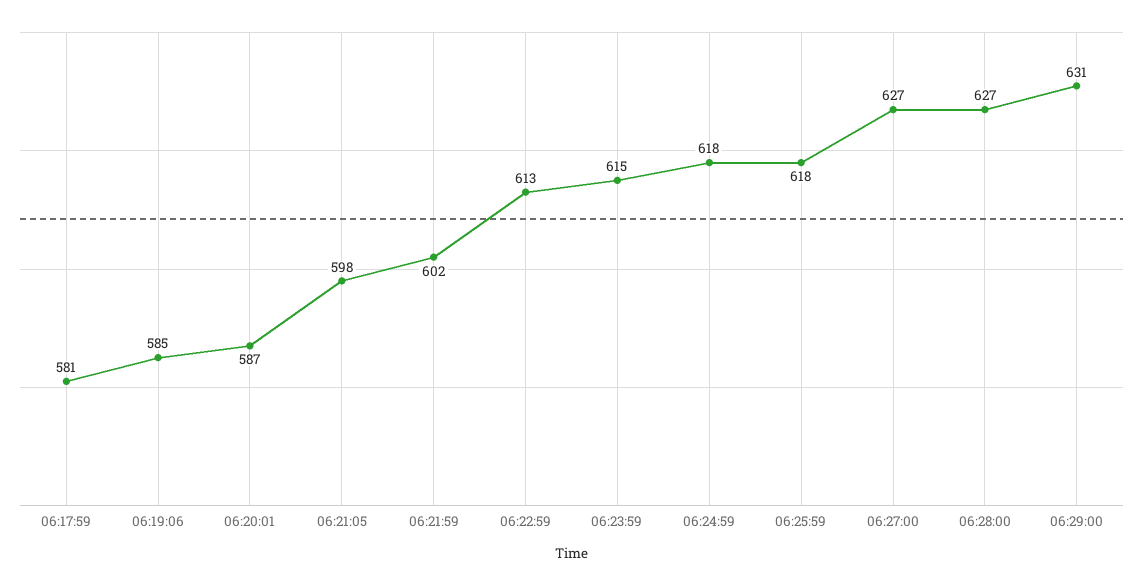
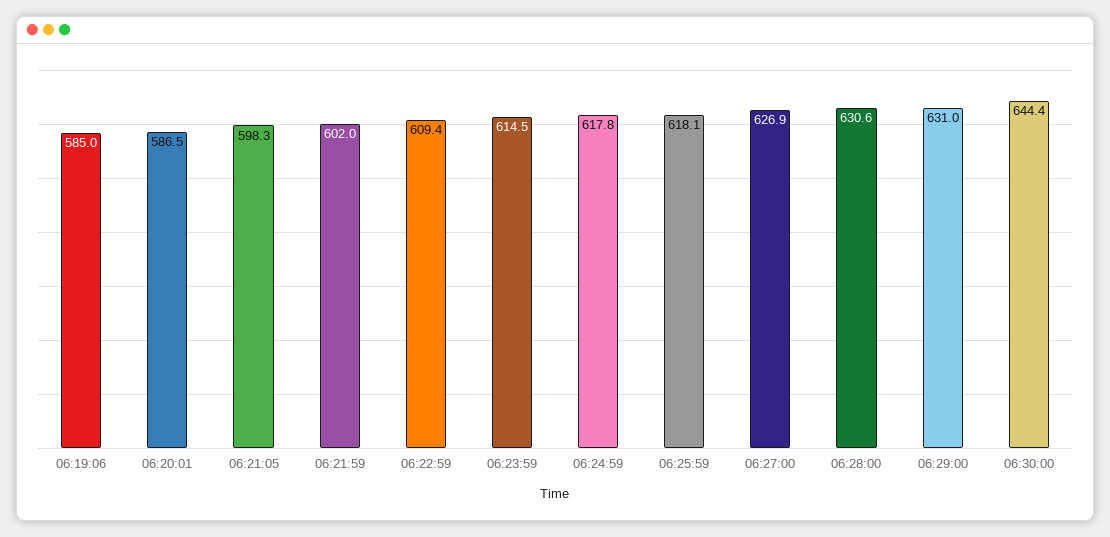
06:17:59: 581 -> none
06:22:59: 613 -> 609.4
06:28:00: 627 -> 630.6
06:30:00: none -> 644.4

